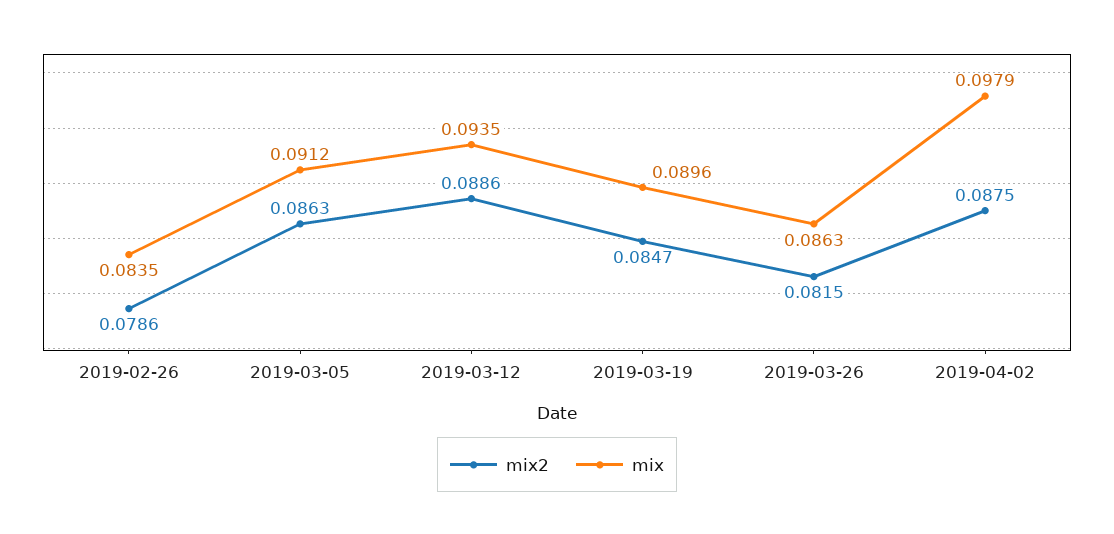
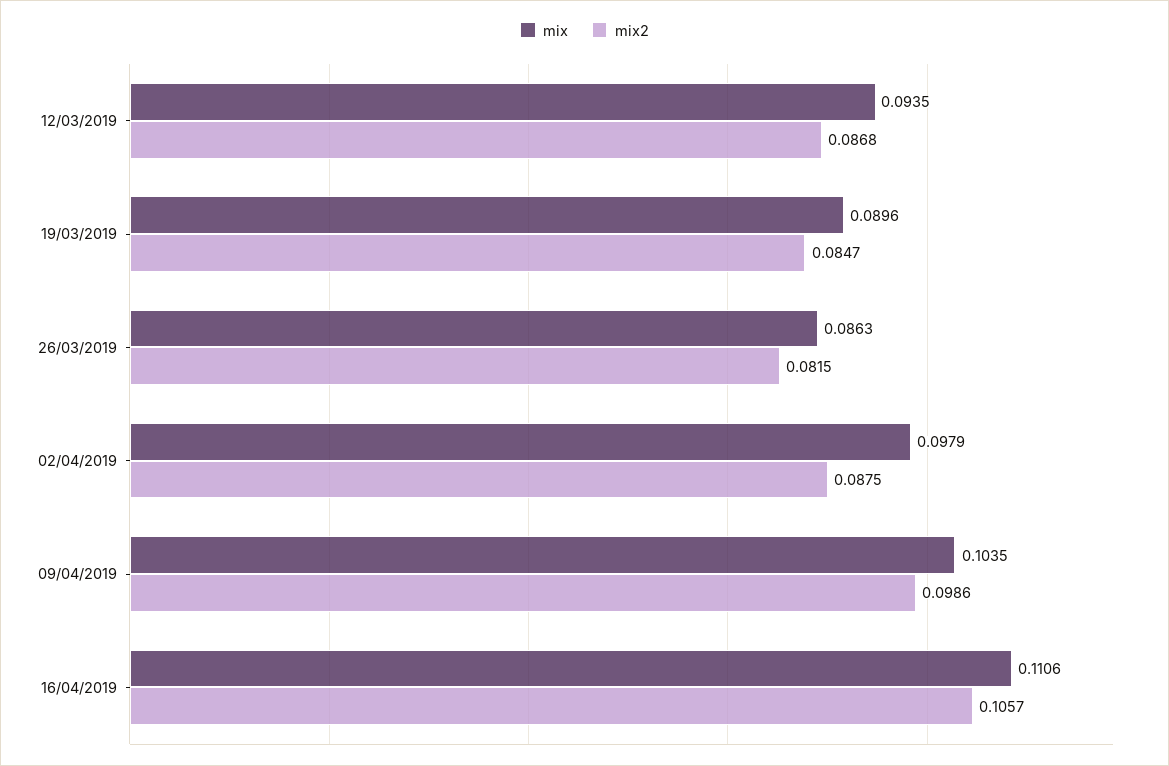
mix2, 2019-02-26: 0.0786 -> none
mix, 2019-02-26: 0.0835 -> none
mix2, 2019-03-05: 0.0863 -> none
mix, 2019-03-05: 0.0912 -> none
mix2, 2019-03-12: 0.0886 -> 0.0868
mix, 09/04/2019: none -> 0.1035
mix2, 09/04/2019: none -> 0.0986
mix, 16/04/2019: none -> 0.1106
mix2, 16/04/2019: none -> 0.1057

